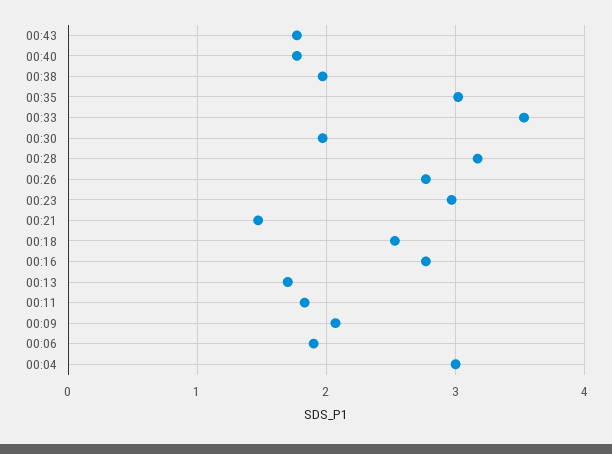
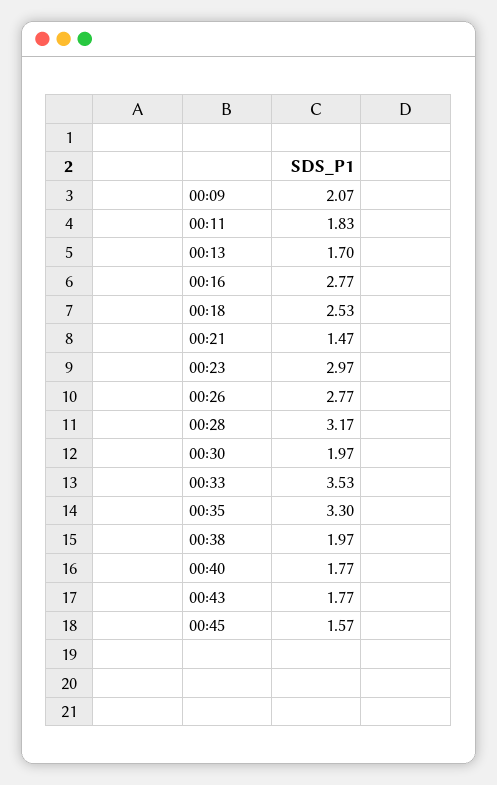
00:35: 3 -> 3.3
00:06: 1.9 -> none
00:04: 3 -> none
00:45: none -> 1.57

